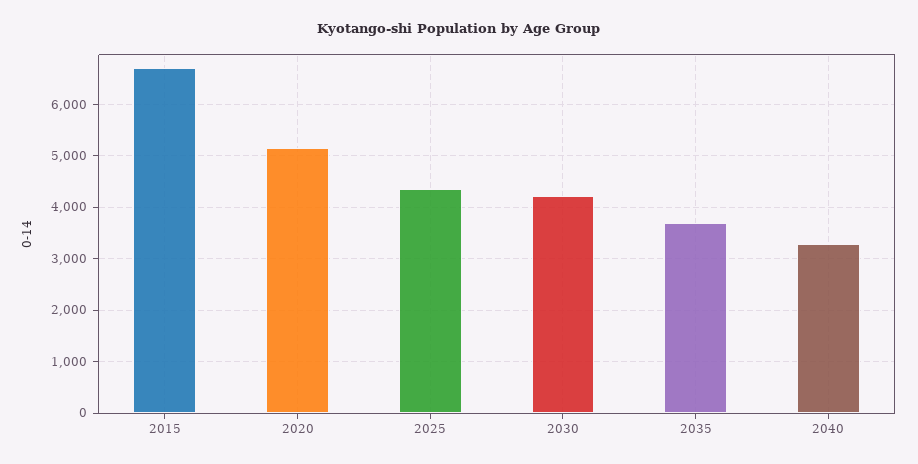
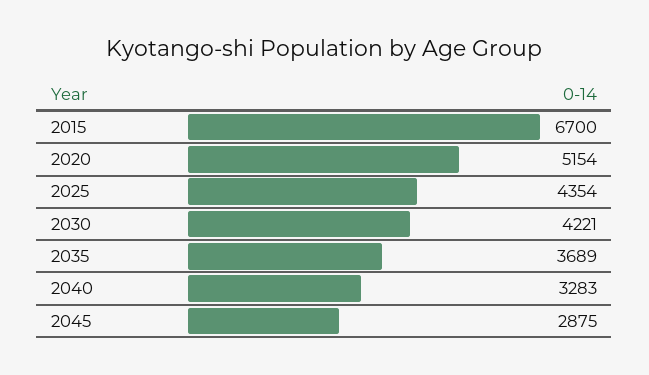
2045: none -> 2875

